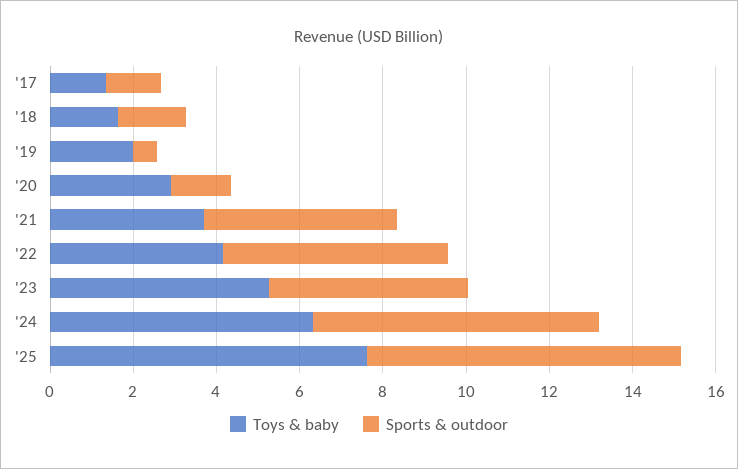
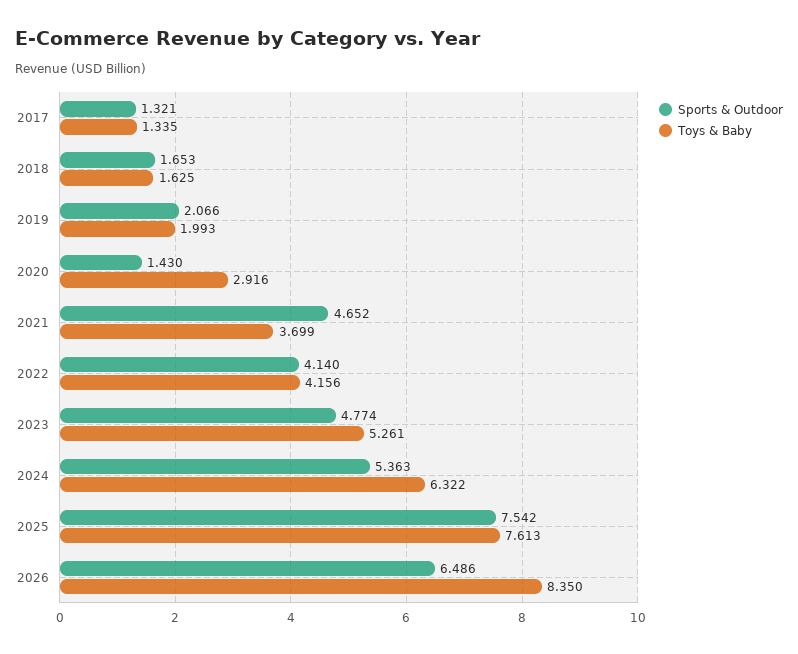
Sports & outdoor, '19: 0.5 -> 2.066
Sports & outdoor, '22: 5.5 -> 4.14
Sports & outdoor, '24: 7 -> 5.363
Sports & outdoor, 2026: none -> 6.486
Toys & baby, 2026: none -> 8.35

